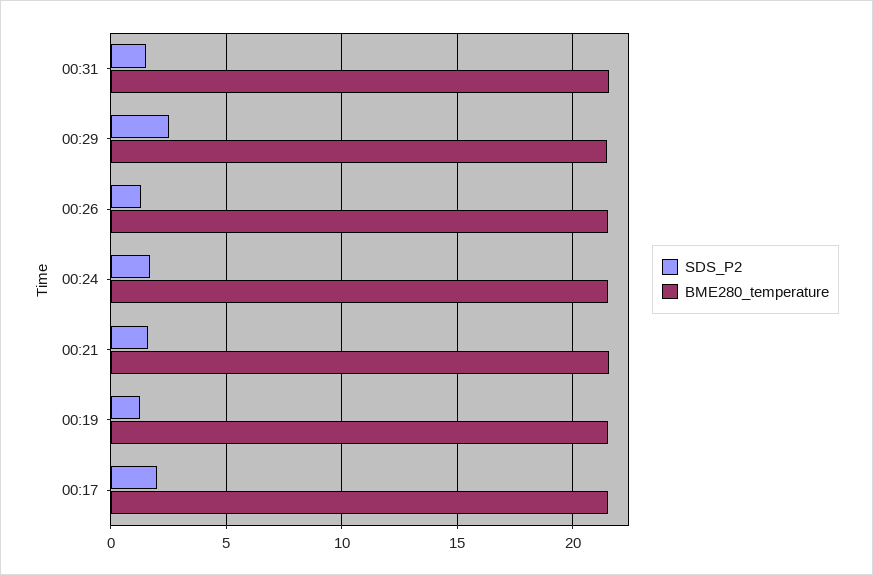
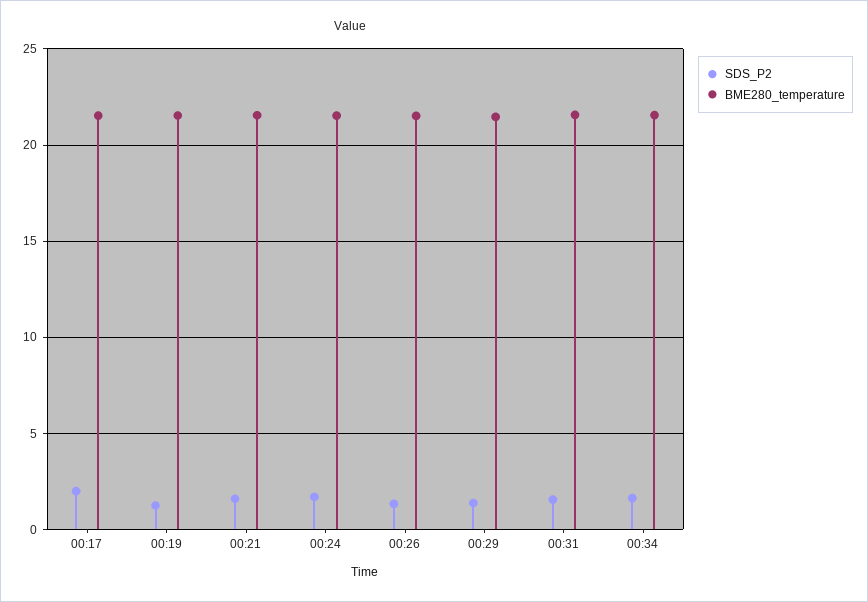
SDS_P2, 00:29: 2.5 -> 1.5
SDS_P2, 00:34: none -> 1.5
BME280_temperature, 00:34: none -> 21.5

